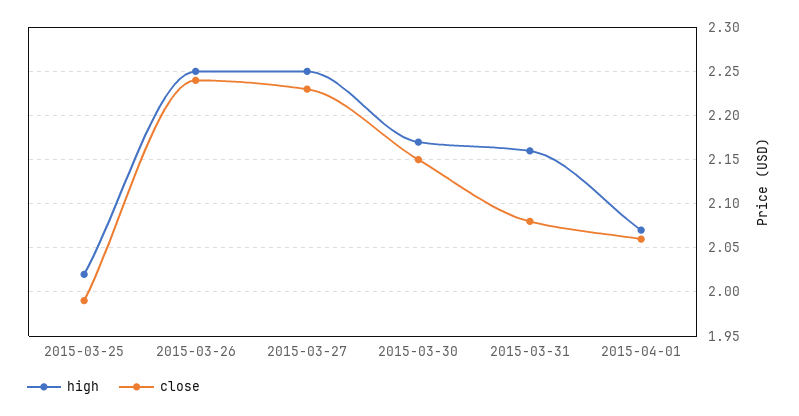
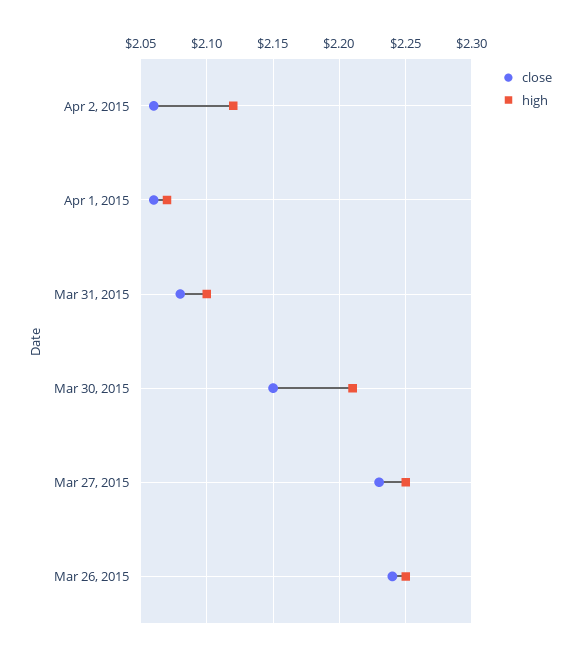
high, 2015-03-25: 2.02 -> none
close, 2015-03-25: 1.99 -> none
high, 2015-03-30: 2.17 -> 2.21
high, 2015-03-31: 2.16 -> 2.1
close, Apr 2, 2015: none -> 2.06
high, Apr 2, 2015: none -> 2.12

